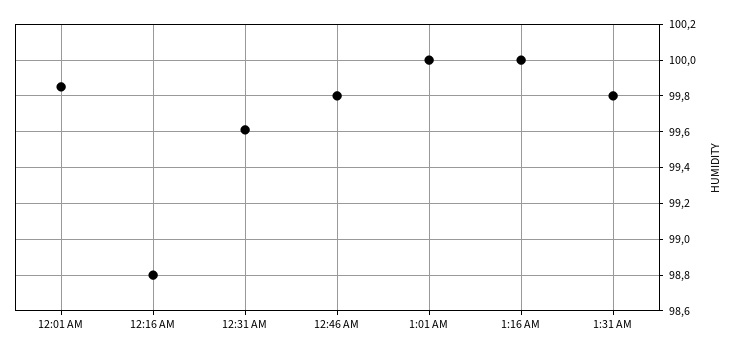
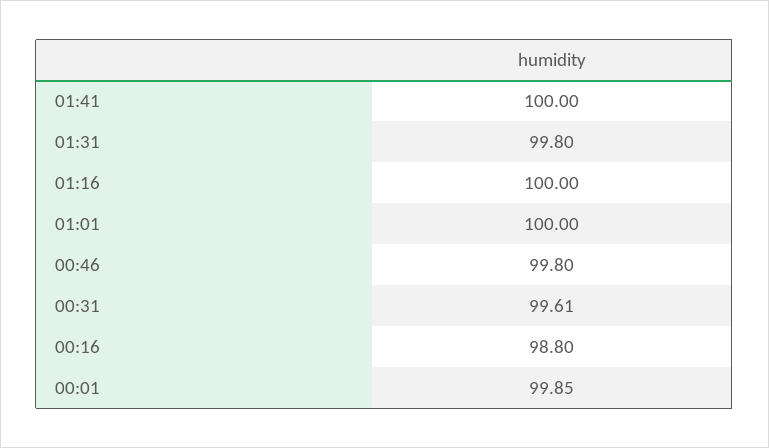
01:41: none -> 100

